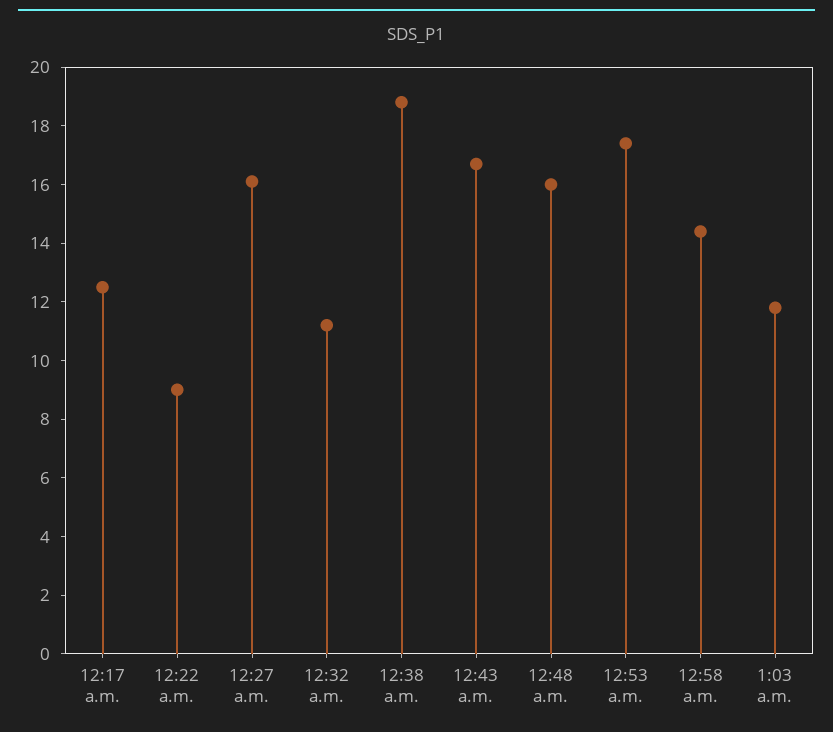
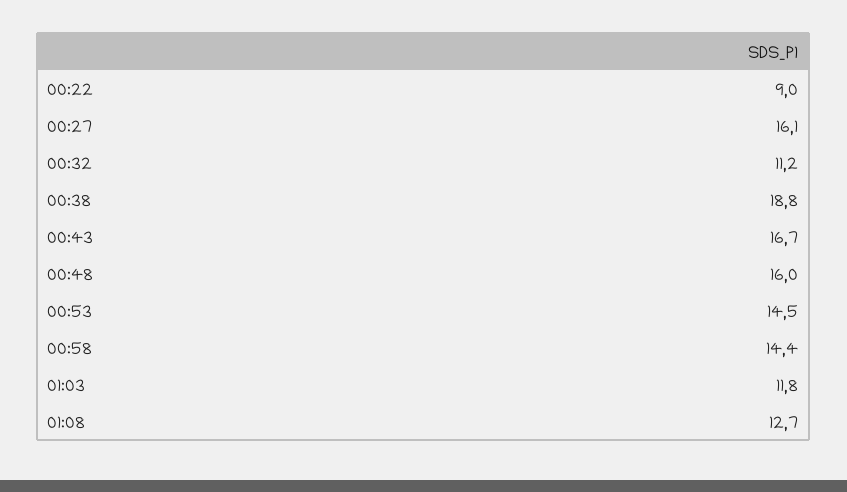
12:17 a.m.: 12.5 -> none
12:53 a.m.: 17.5 -> 14.5
01:08: none -> 12.7

